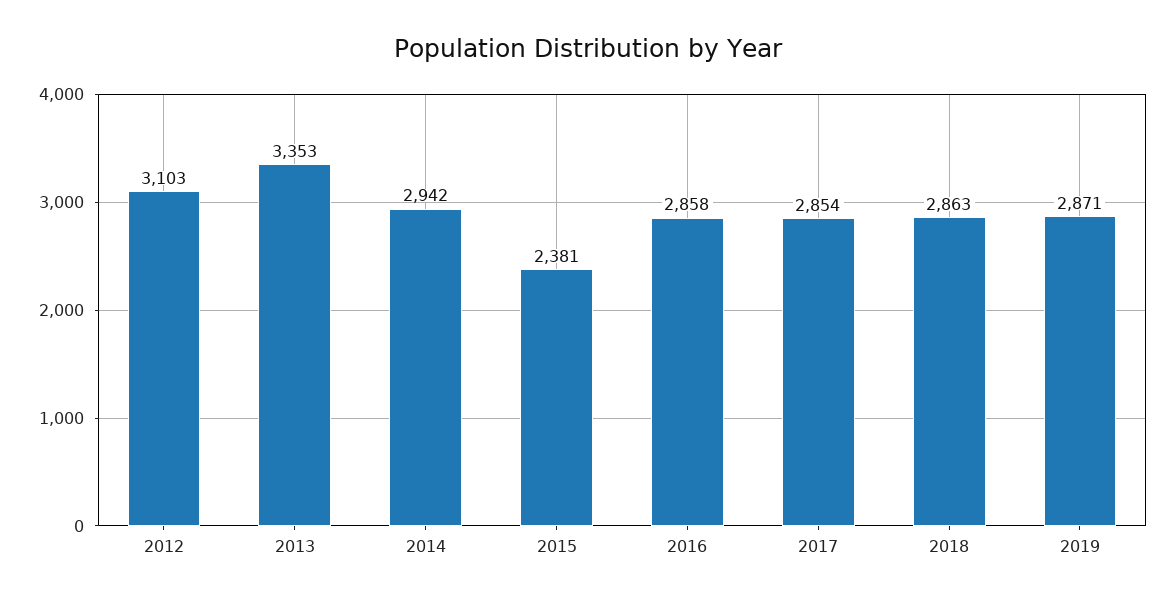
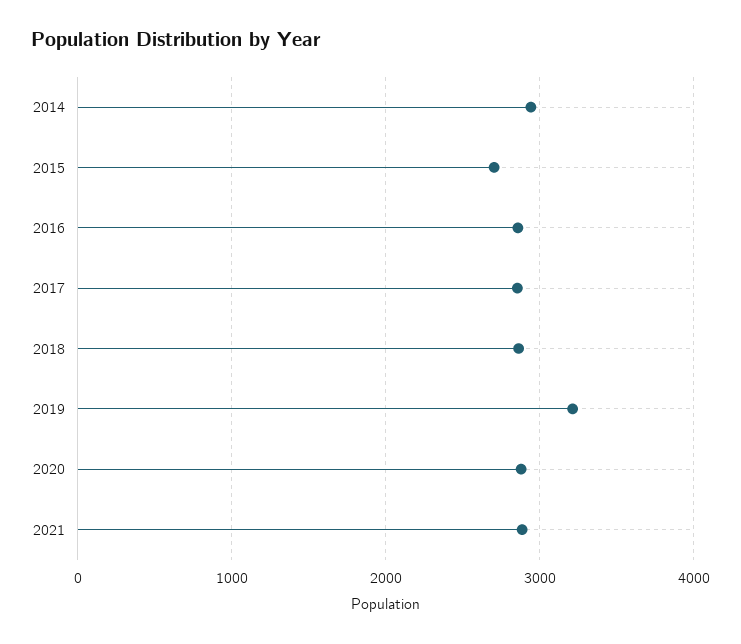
2012: 3103 -> none
2013: 3353 -> none
2015: 2381 -> 2700
2019: 2871 -> 3200
2020: none -> 2900
2021: none -> 2900

